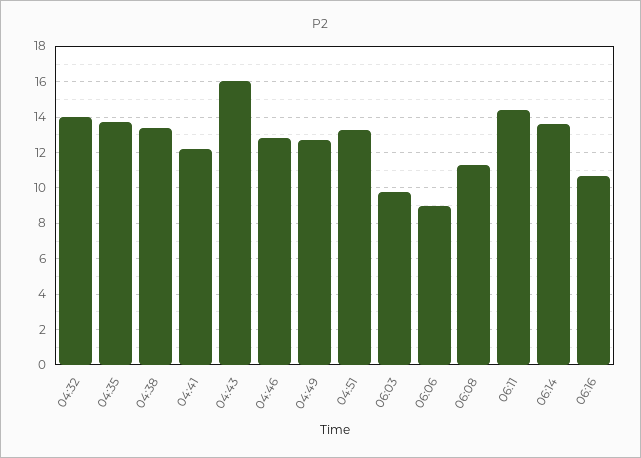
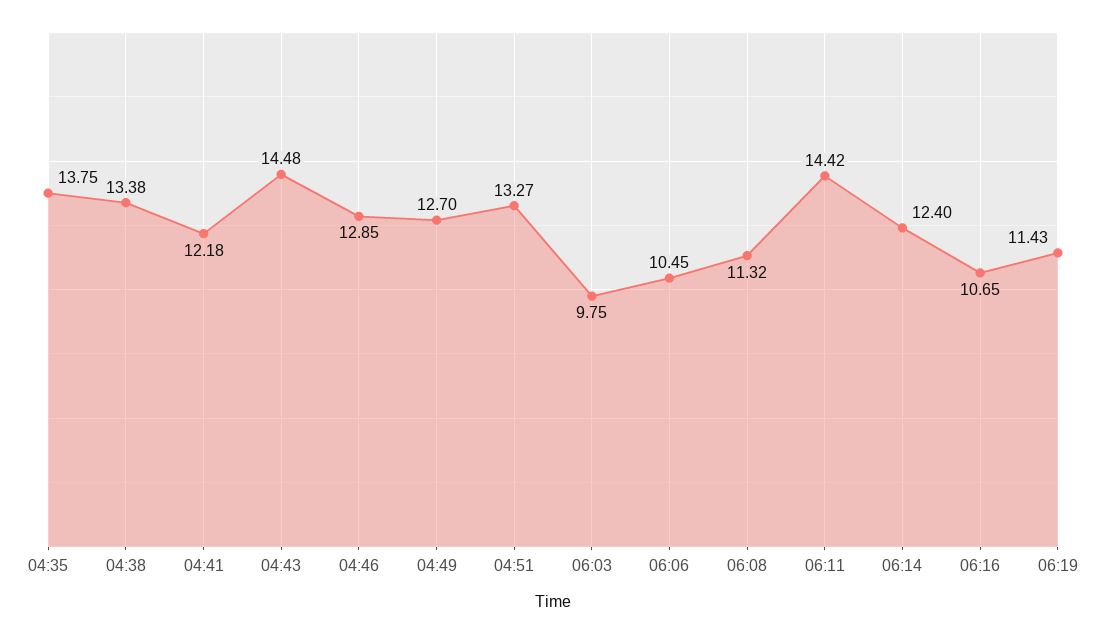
04:32: 14 -> none
04:43: 16 -> 14.48
06:06: 9 -> 10.45
06:14: 13.5 -> 12.4
06:19: none -> 11.43

